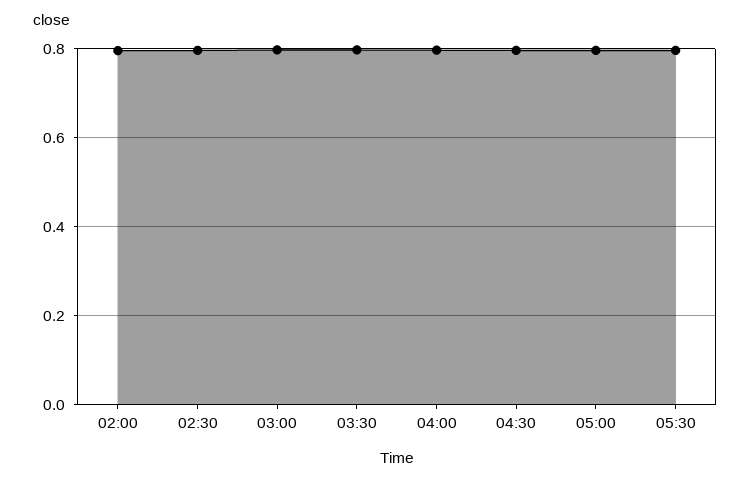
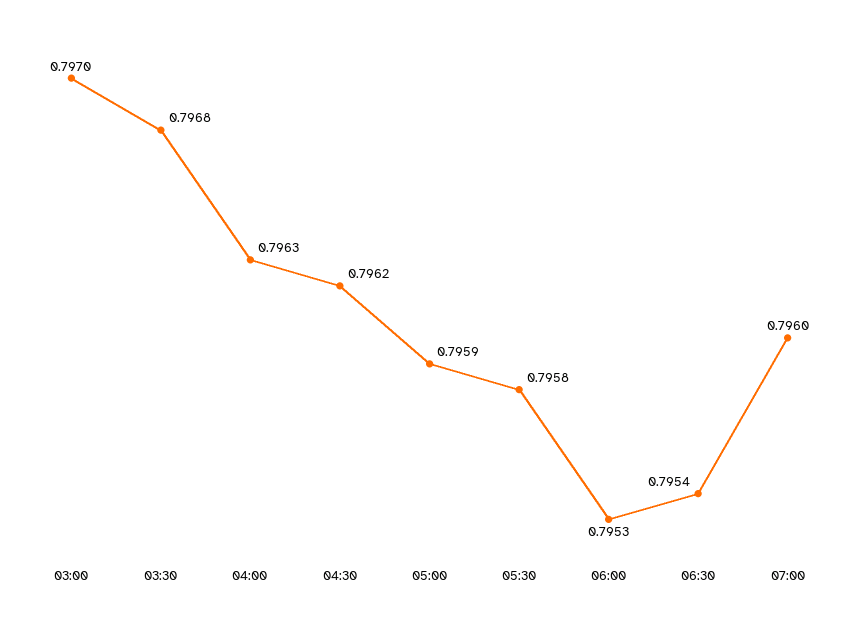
02:00: 0.8 -> none
02:30: 0.8 -> none
06:00: none -> 0.7953
06:30: none -> 0.7954
07:00: none -> 0.796

